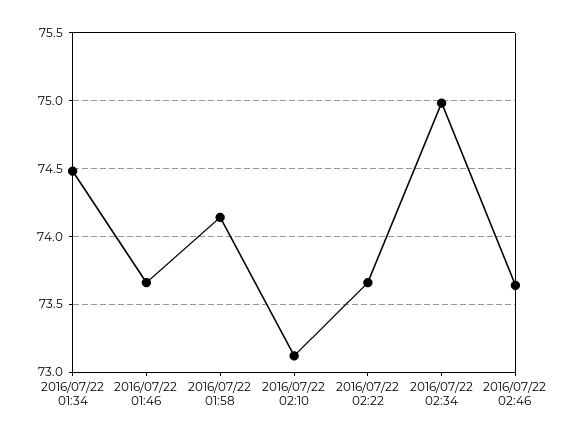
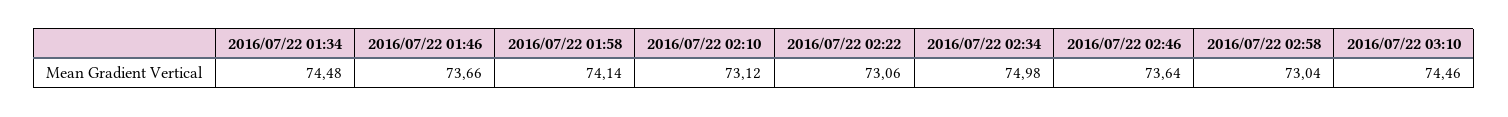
2016/07/22 02:22: 73.65 -> 73.06
2016/07/22 02:58: none -> 73.04
2016/07/22 03:10: none -> 74.46

